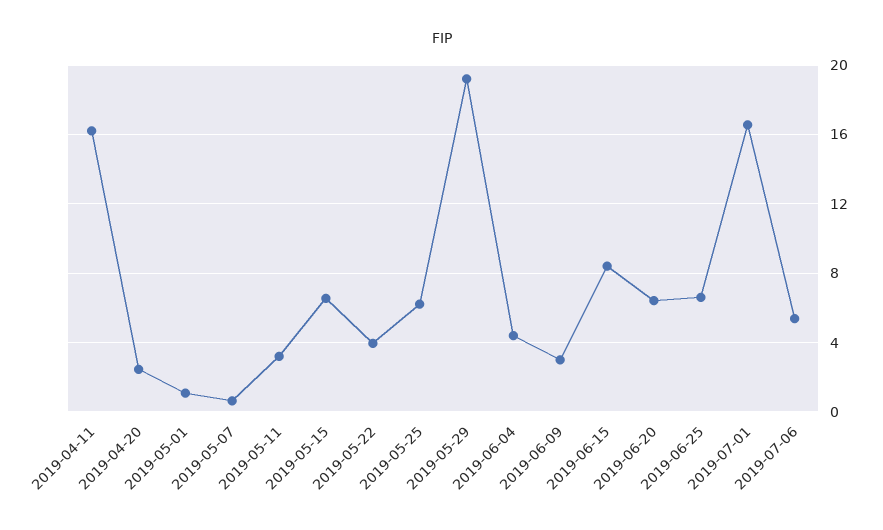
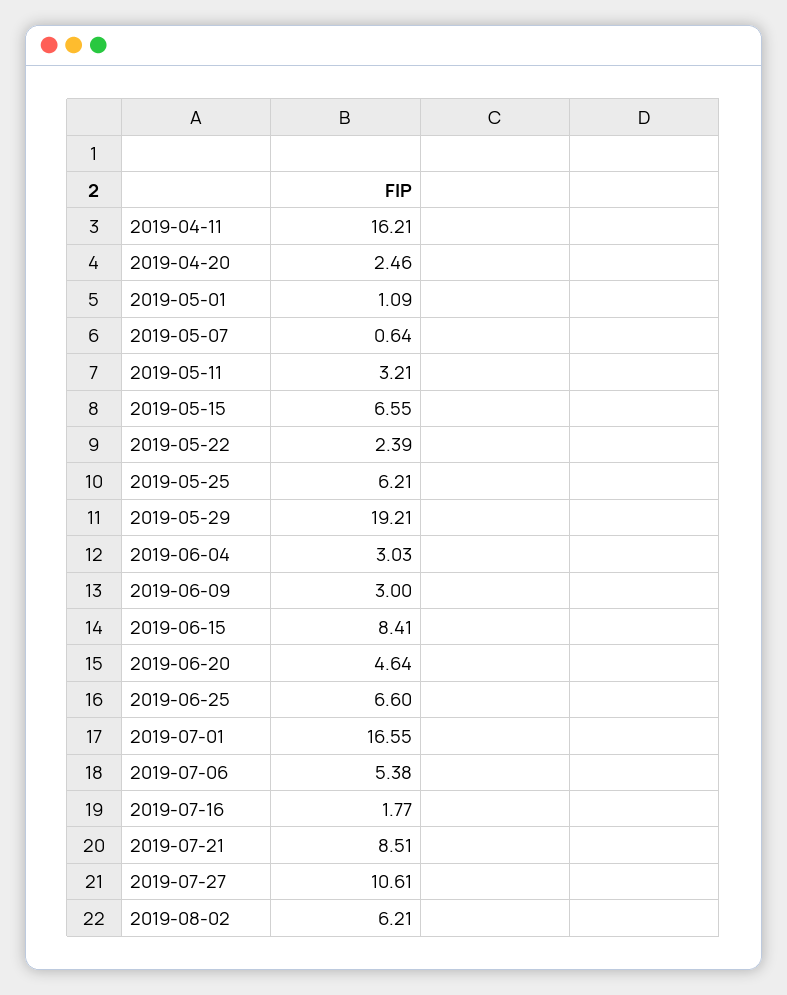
2019-05-22: 4 -> 2.39
2019-06-04: 4.5 -> 3.03
2019-06-20: 6.5 -> 4.64
2019-07-16: none -> 1.77
2019-07-21: none -> 8.51
2019-07-27: none -> 10.61
2019-08-02: none -> 6.21

